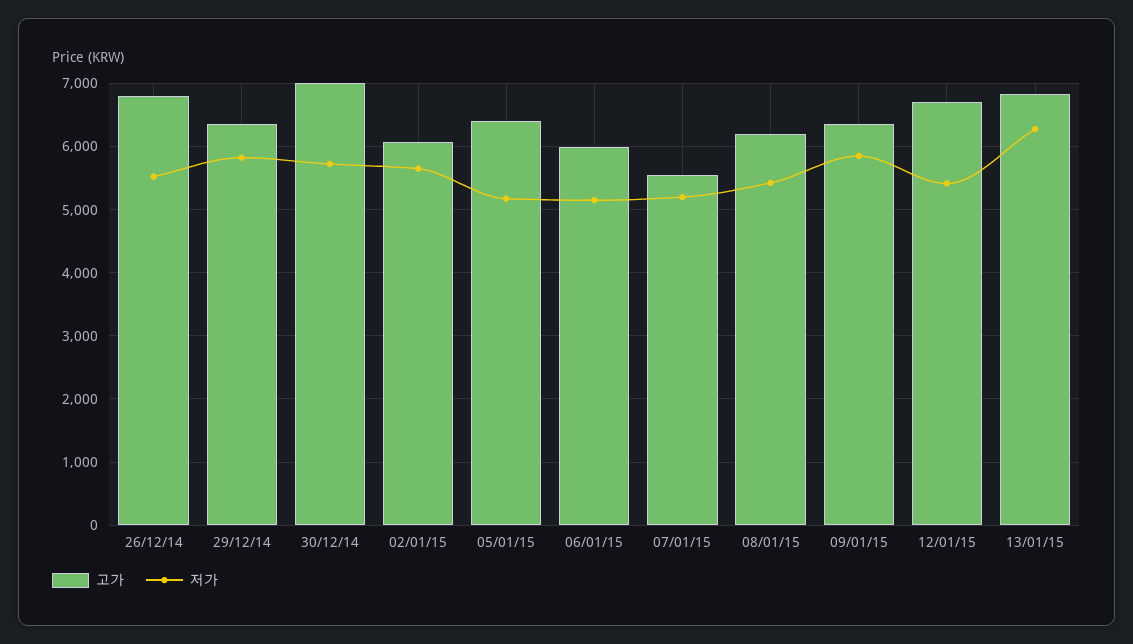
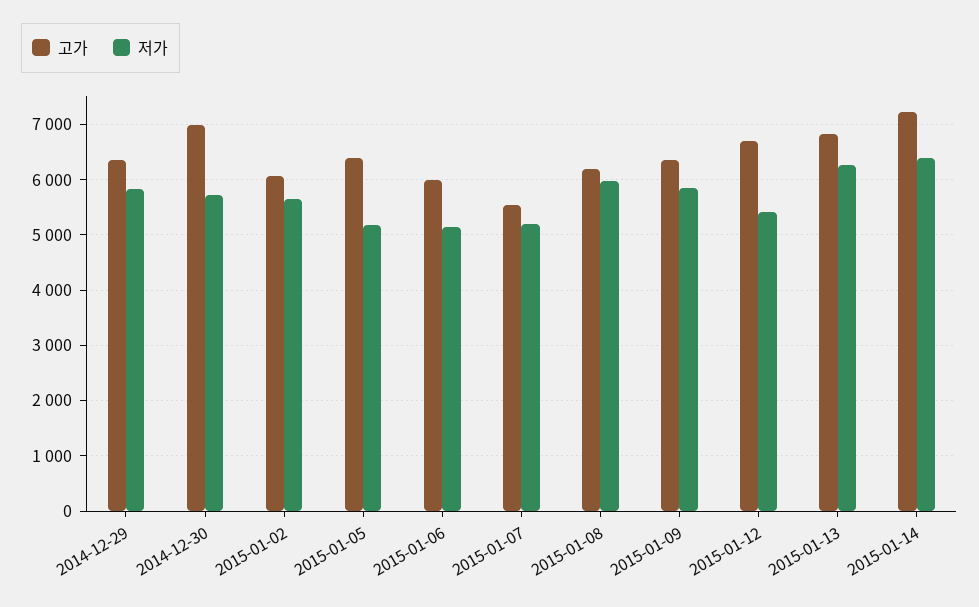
고가, 26/12/14: 6800 -> none
저가, 26/12/14: 5500 -> none
저가, 08/01/15: 5400 -> 6000
고가, 2015-01-14: none -> 7200
저가, 2015-01-14: none -> 6400

